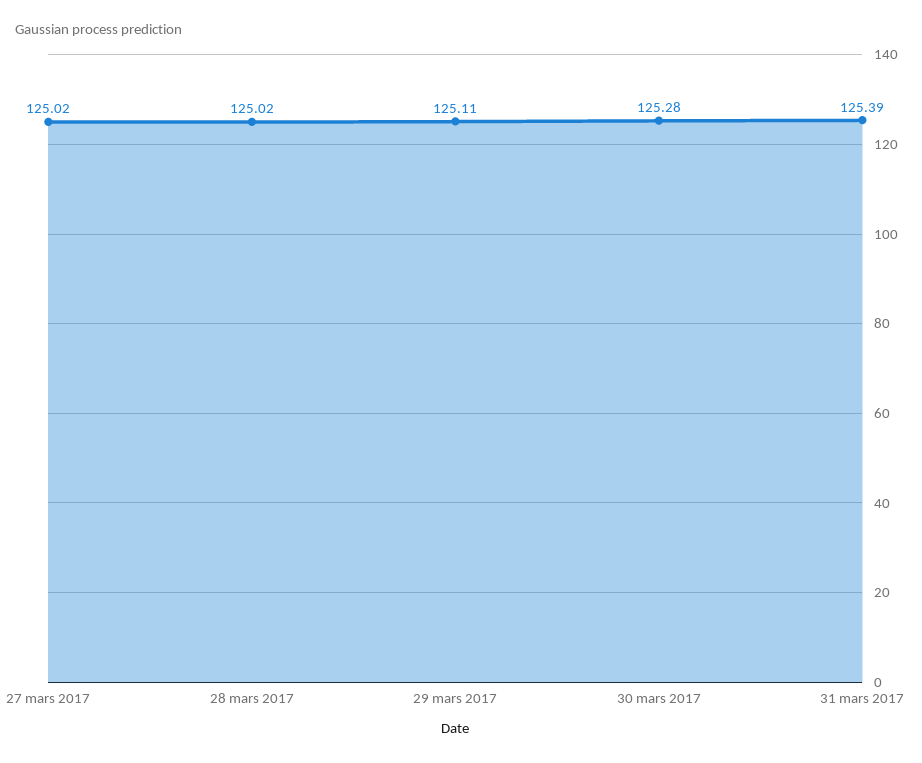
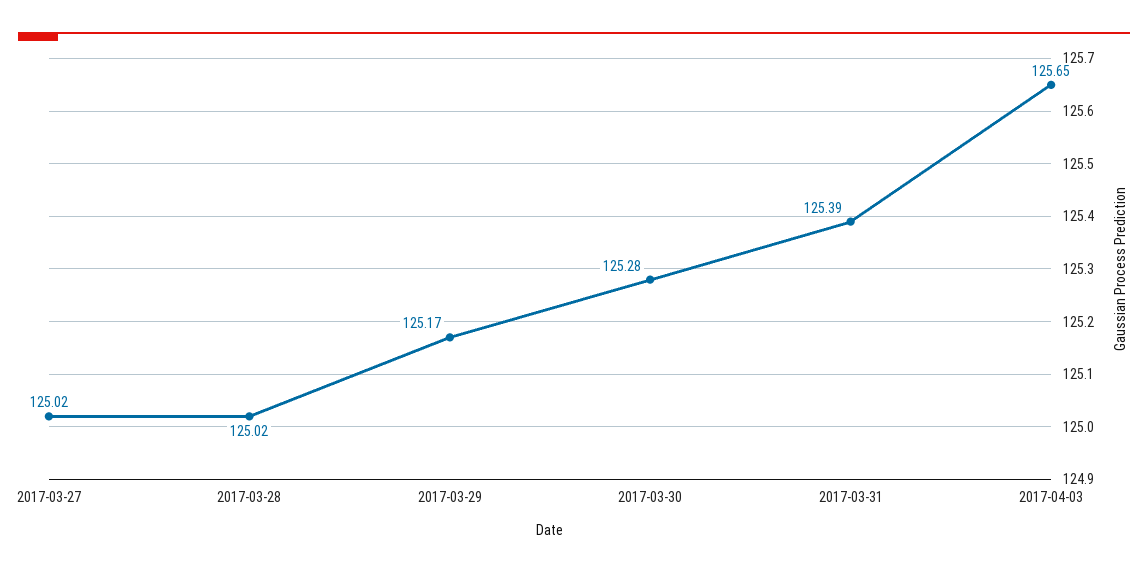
29 mars 2017: 125.11 -> 125.17
2017-04-03: none -> 125.65

